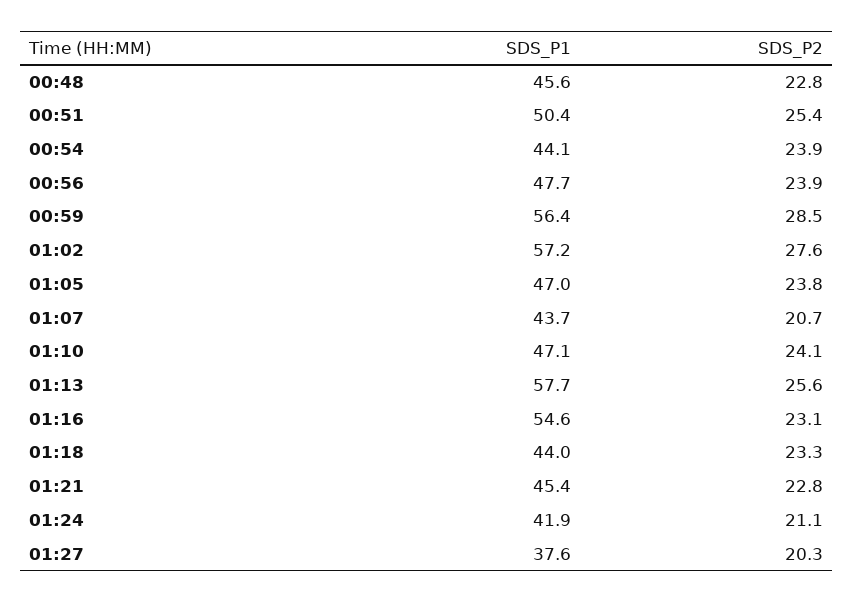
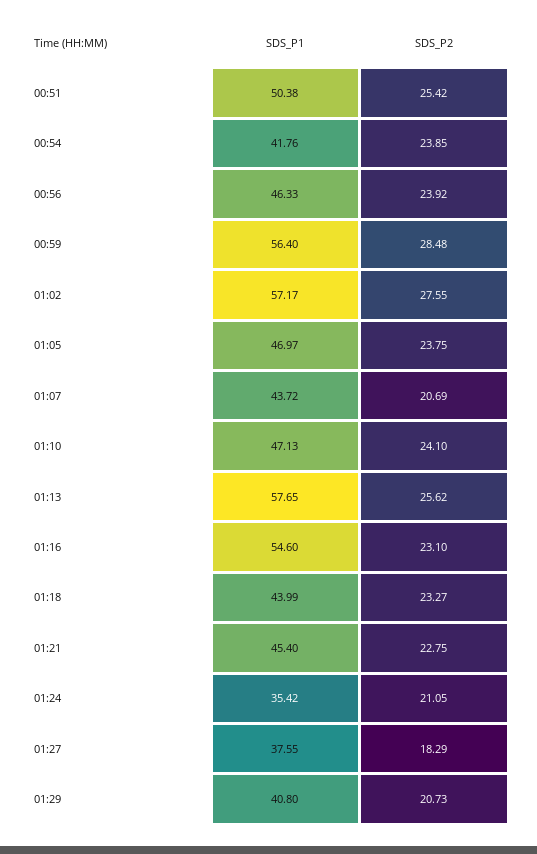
SDS_P1, 00:48: 45.6 -> none
SDS_P2, 00:48: 22.8 -> none
SDS_P1, 00:54: 44.1 -> 41.76
SDS_P1, 00:56: 47.7 -> 46.33
SDS_P1, 01:24: 41.9 -> 35.42
SDS_P2, 01:27: 20.3 -> 18.29
SDS_P1, 01:29: none -> 40.8
SDS_P2, 01:29: none -> 20.73

